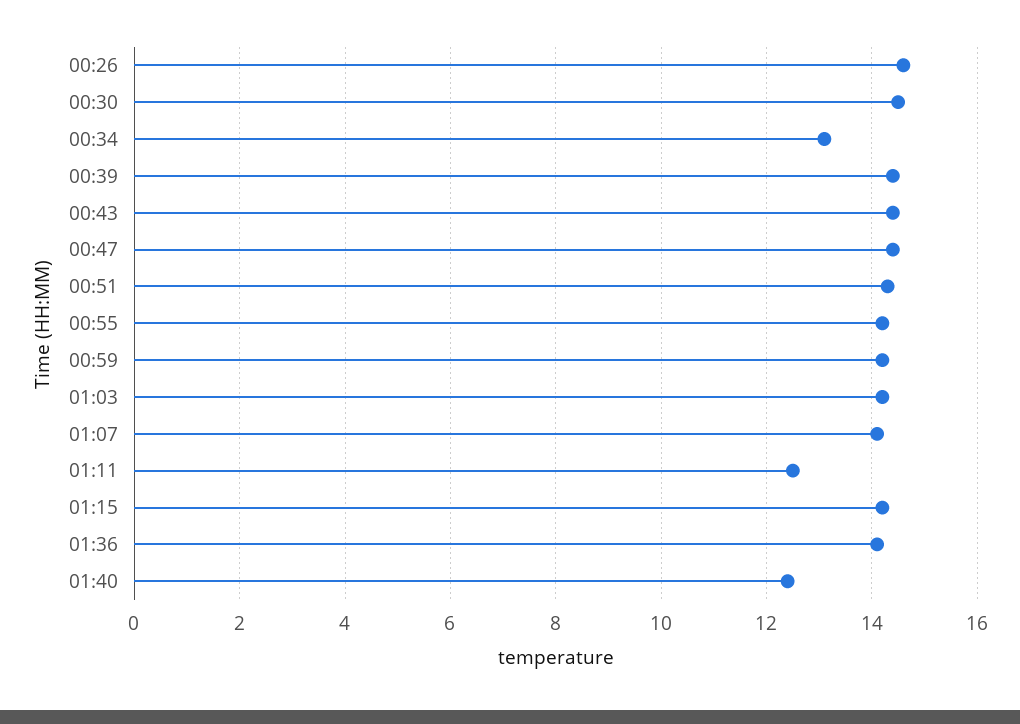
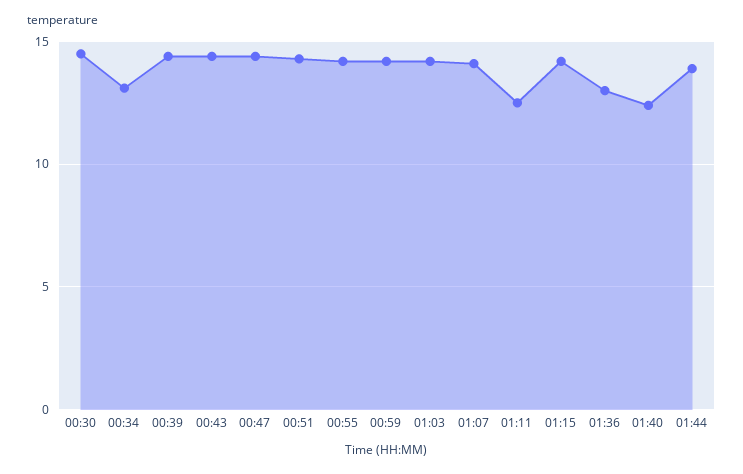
00:26: 14.5 -> none
01:36: 14 -> 13
01:44: none -> 14

